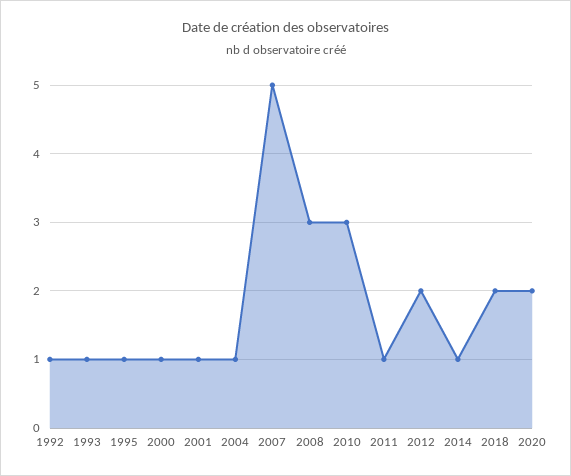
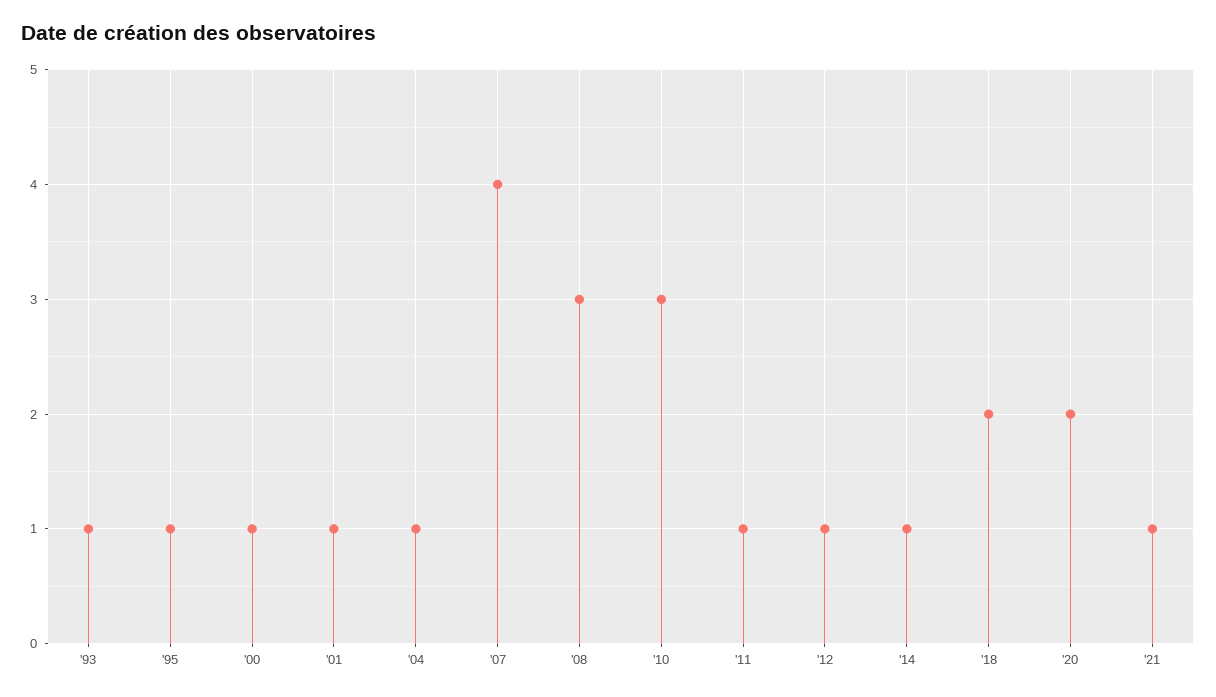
1992: 1 -> none
2007: 5 -> 4
2012: 2 -> 1
'21: none -> 1

